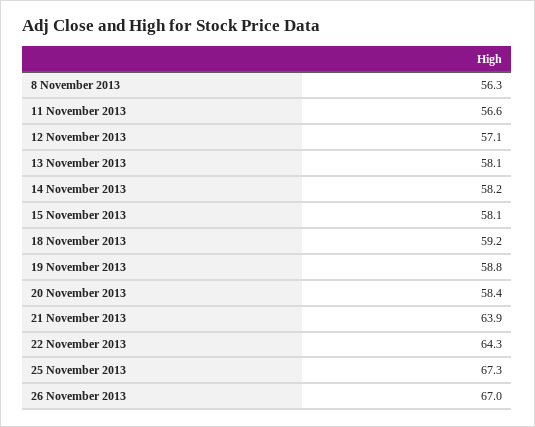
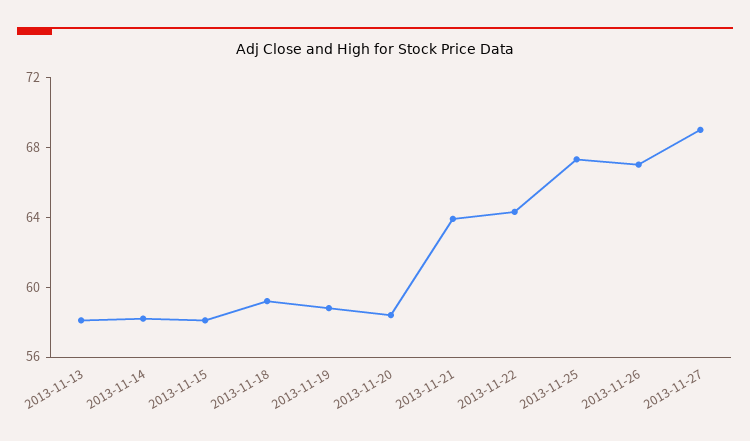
8 November 2013: 56.3 -> none
11 November 2013: 56.6 -> none
12 November 2013: 57.1 -> none
2013-11-27: none -> 69

